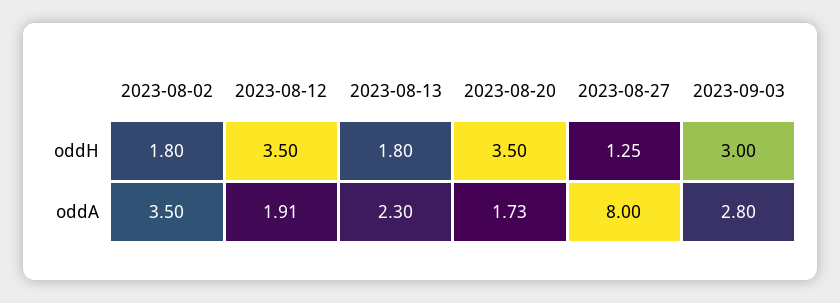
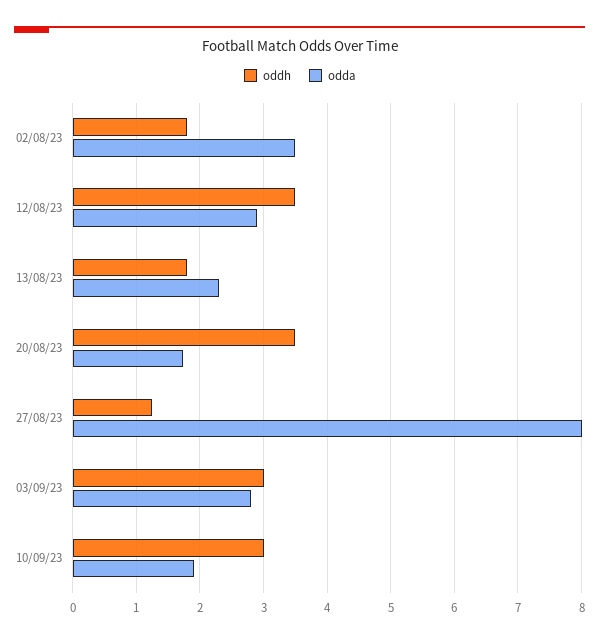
oddA, 2023-08-12: 1.91 -> 2.9
oddH, 10/09/23: none -> 3
oddA, 10/09/23: none -> 1.9

